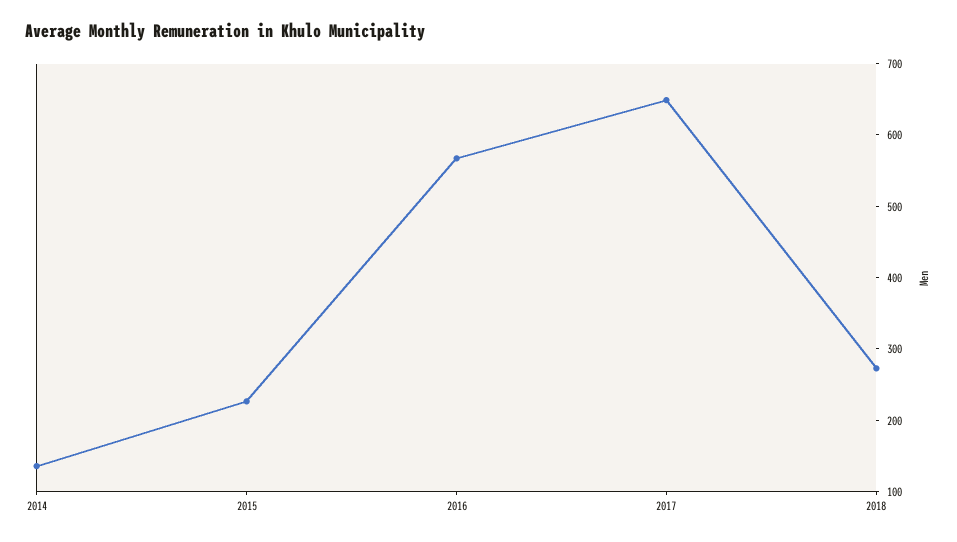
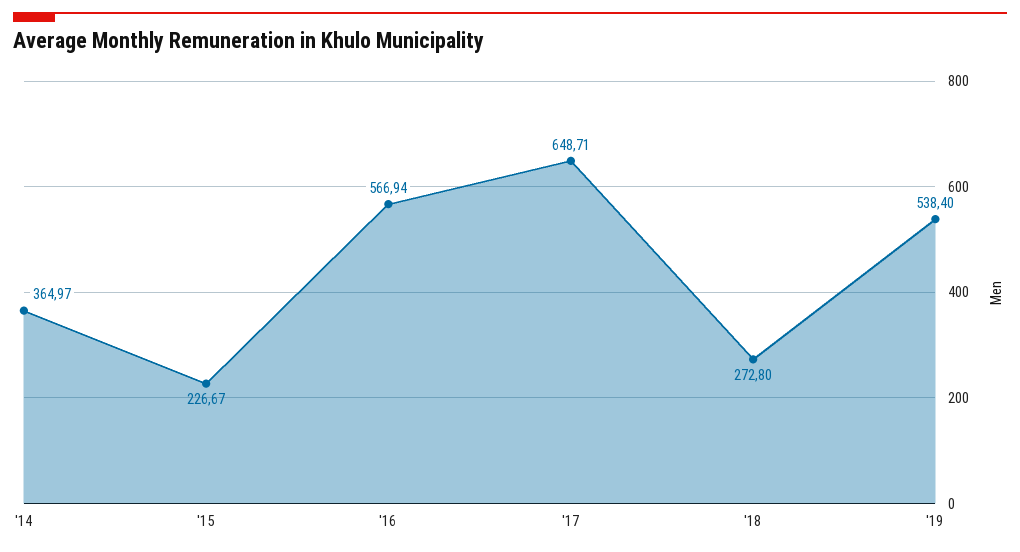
2014: 140 -> 364.97
'19: none -> 538.4

